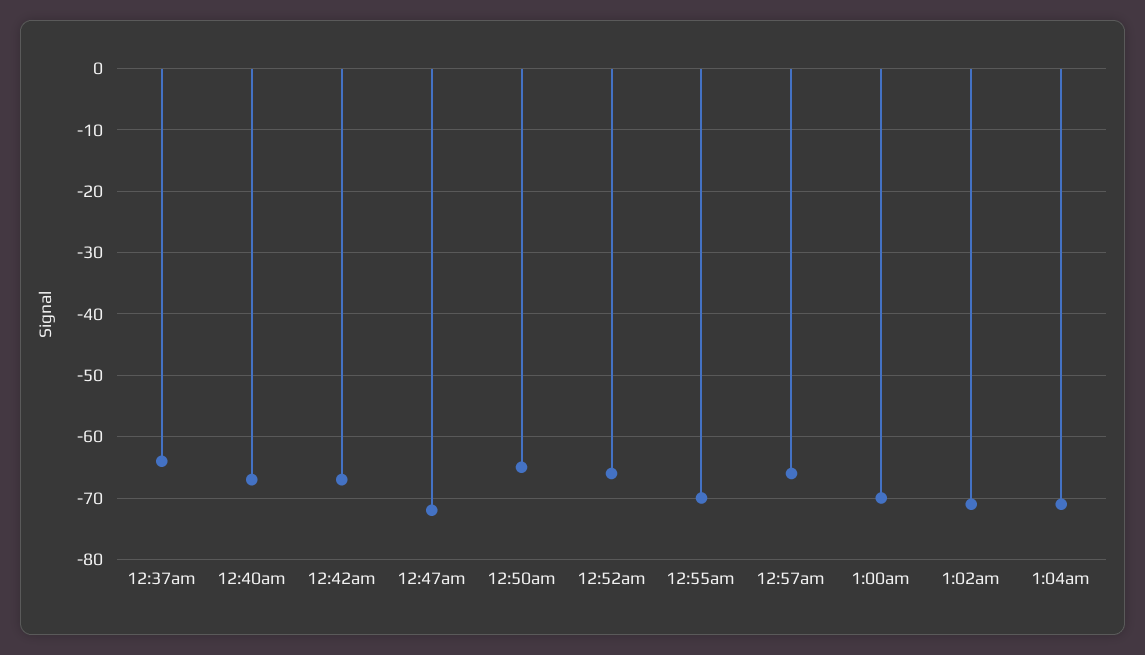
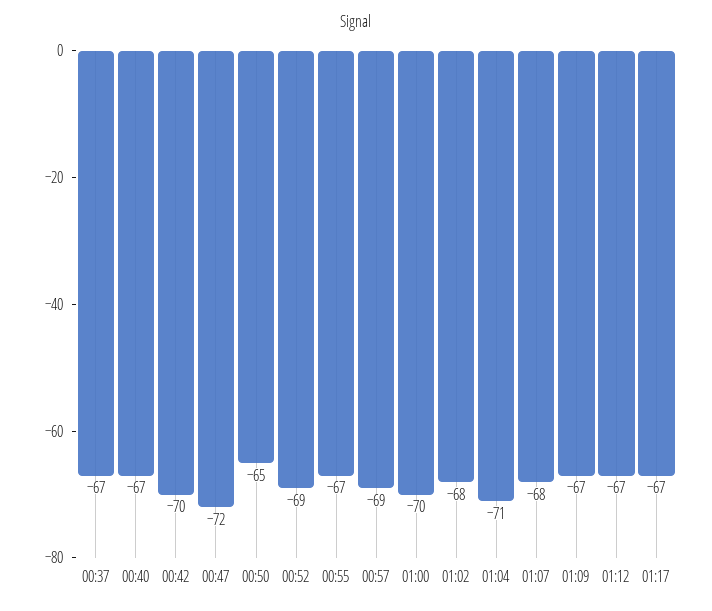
12:37am: -64 -> -67
12:42am: -67 -> -70
12:52am: -66 -> -69
12:55am: -70 -> -67
12:57am: -66 -> -69
1:02am: -71 -> -68
01:07: none -> -68
01:09: none -> -67
01:12: none -> -67
01:17: none -> -67

